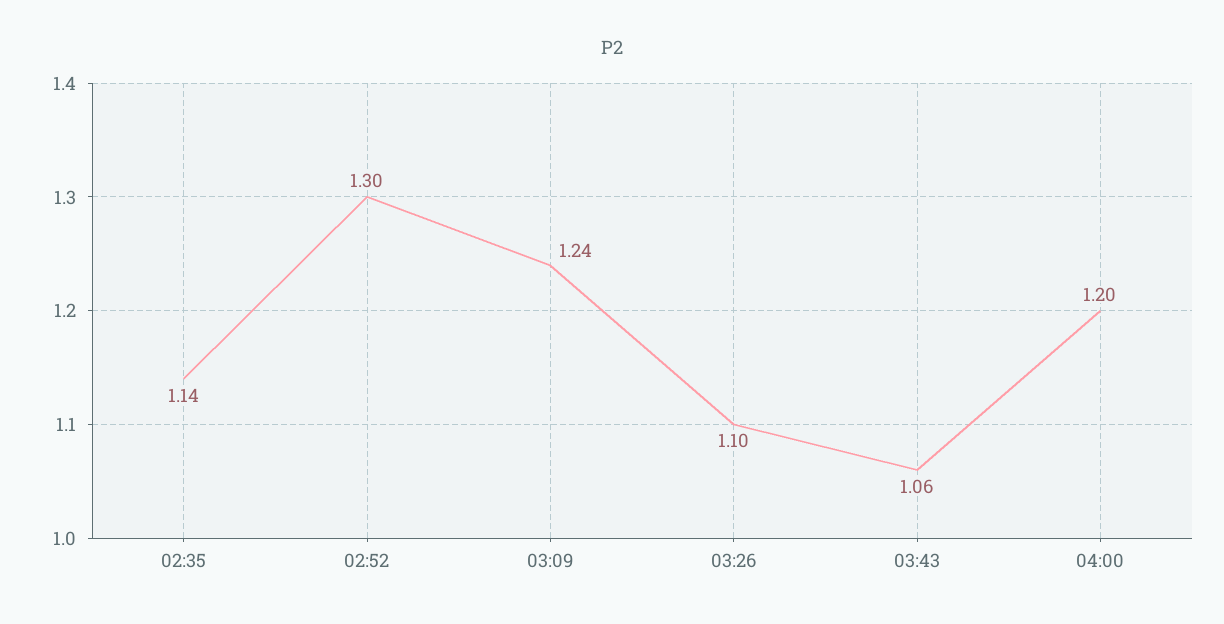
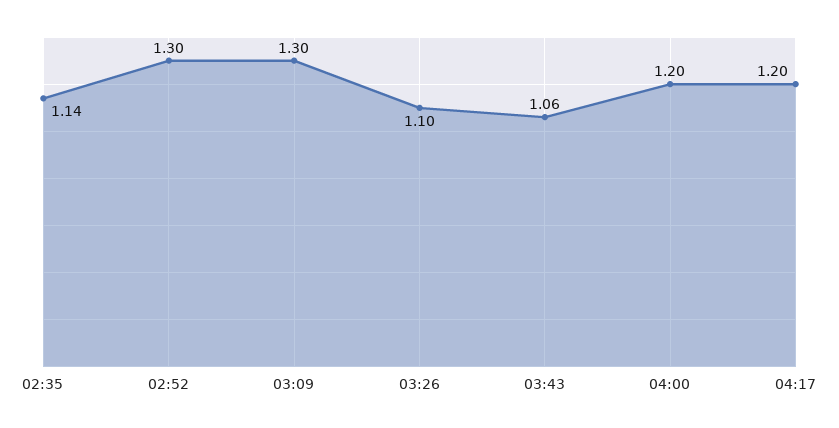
03:09: 1.24 -> 1.3
04:17: none -> 1.2

